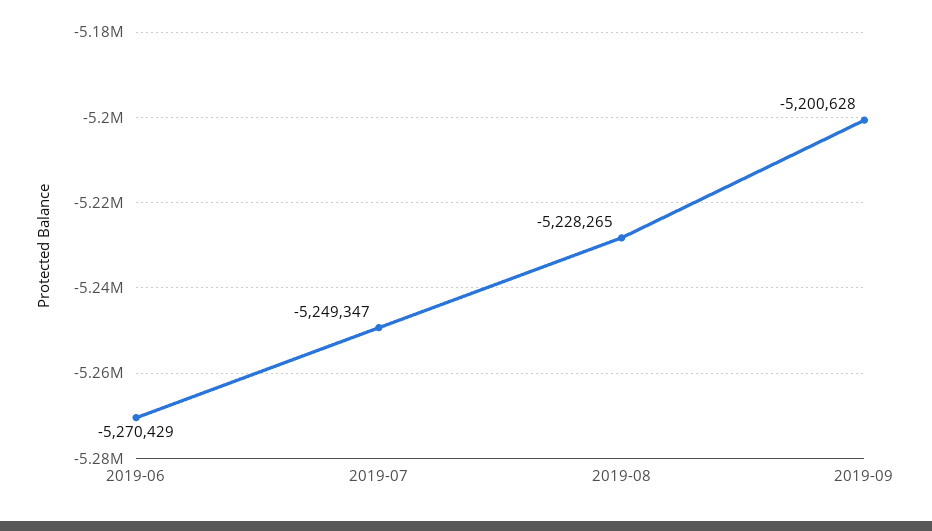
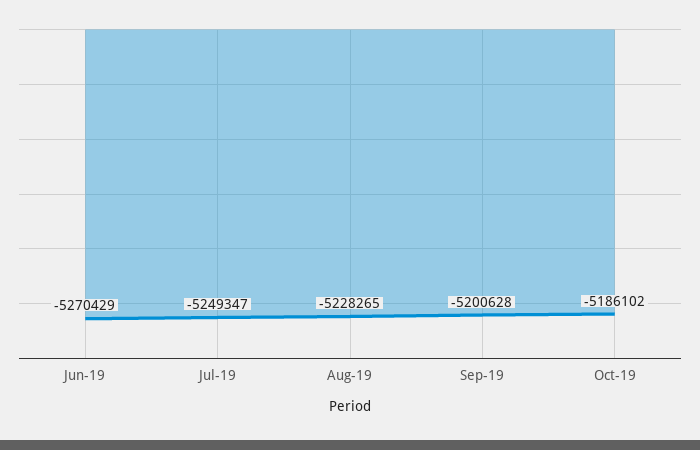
Oct-19: none -> -5186102

